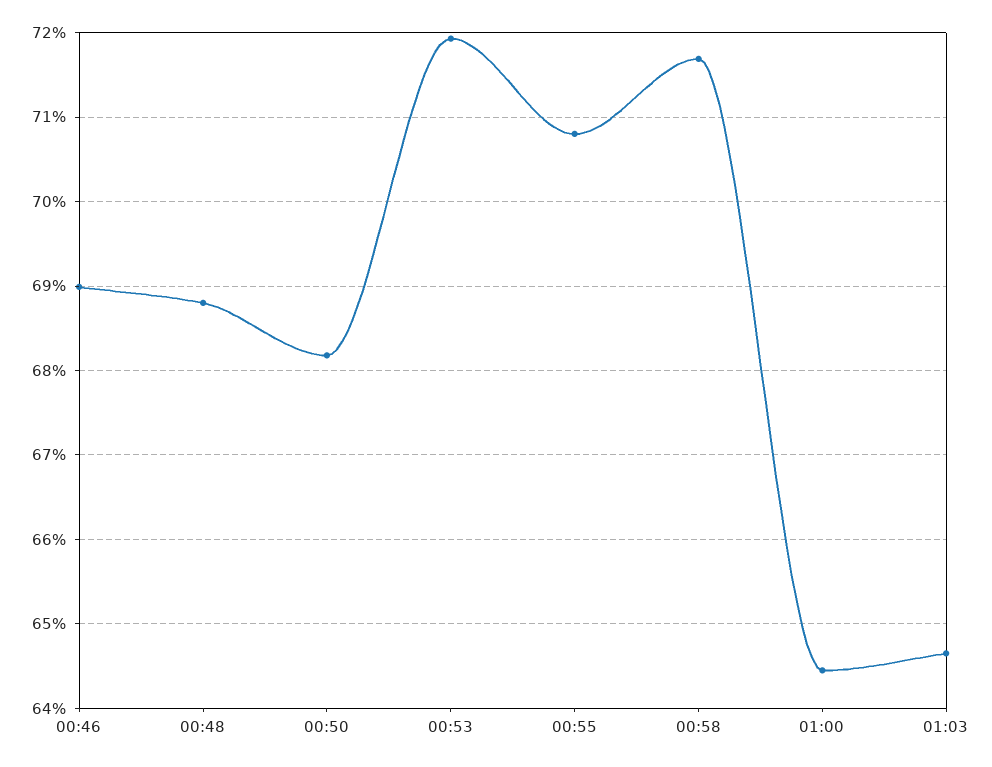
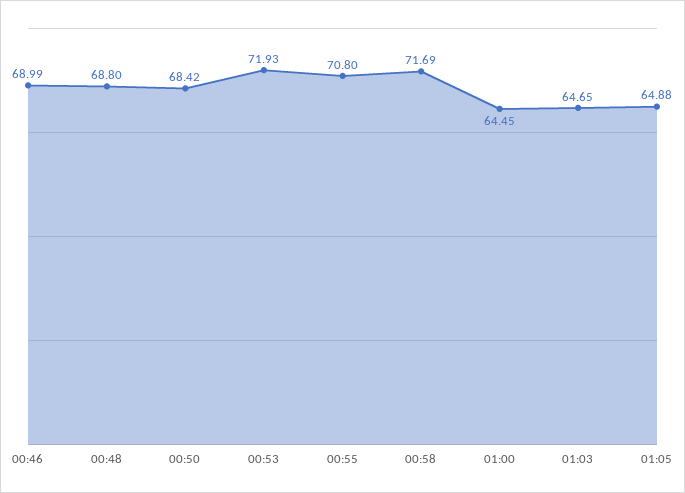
00:50: 68.2 -> 68.42
01:05: none -> 64.88

